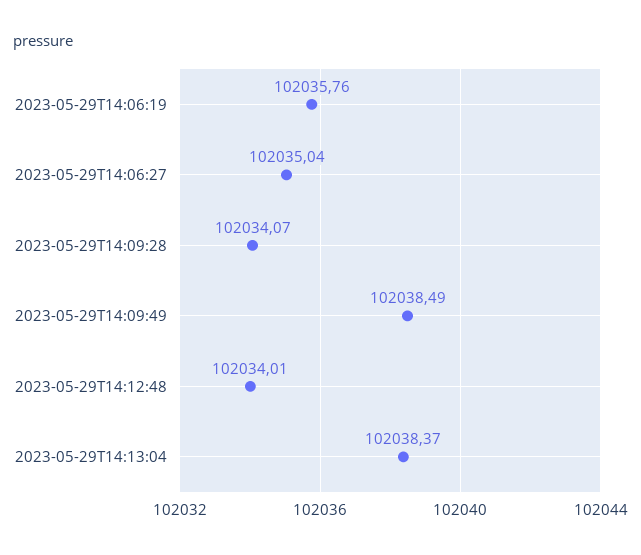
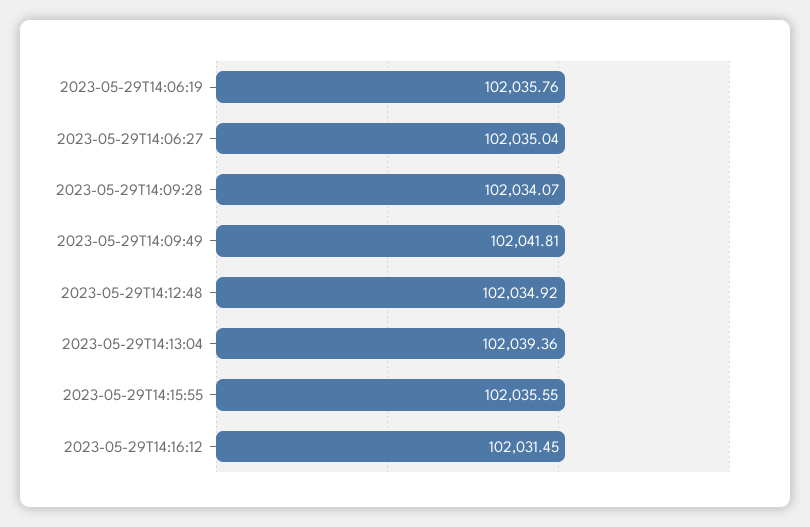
2023-05-29T14:09:49: 102038.49 -> 102041.81
2023-05-29T14:12:48: 102034.01 -> 102034.92
2023-05-29T14:13:04: 102038.37 -> 102039.36
2023-05-29T14:15:55: none -> 102035.55
2023-05-29T14:16:12: none -> 102031.45

